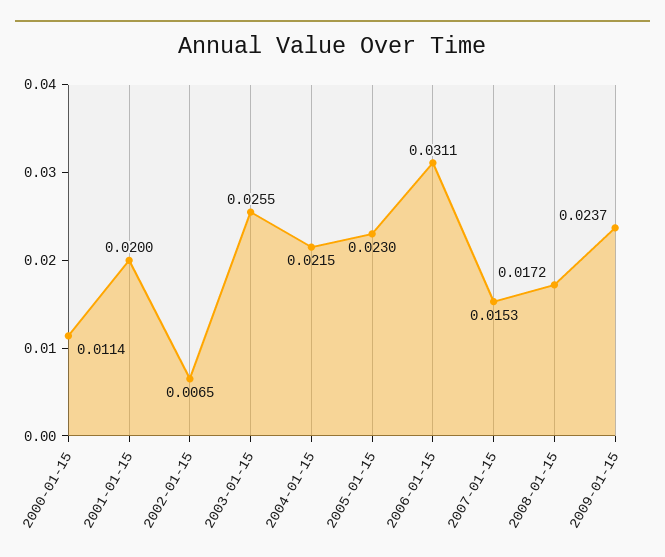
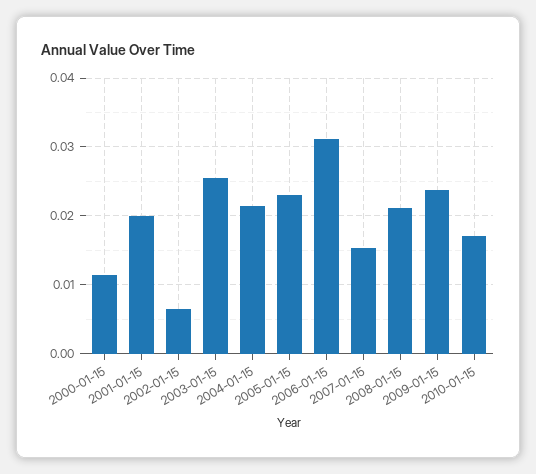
2008-01-15: 0.0172 -> 0.021
2010-01-15: none -> 0.017

